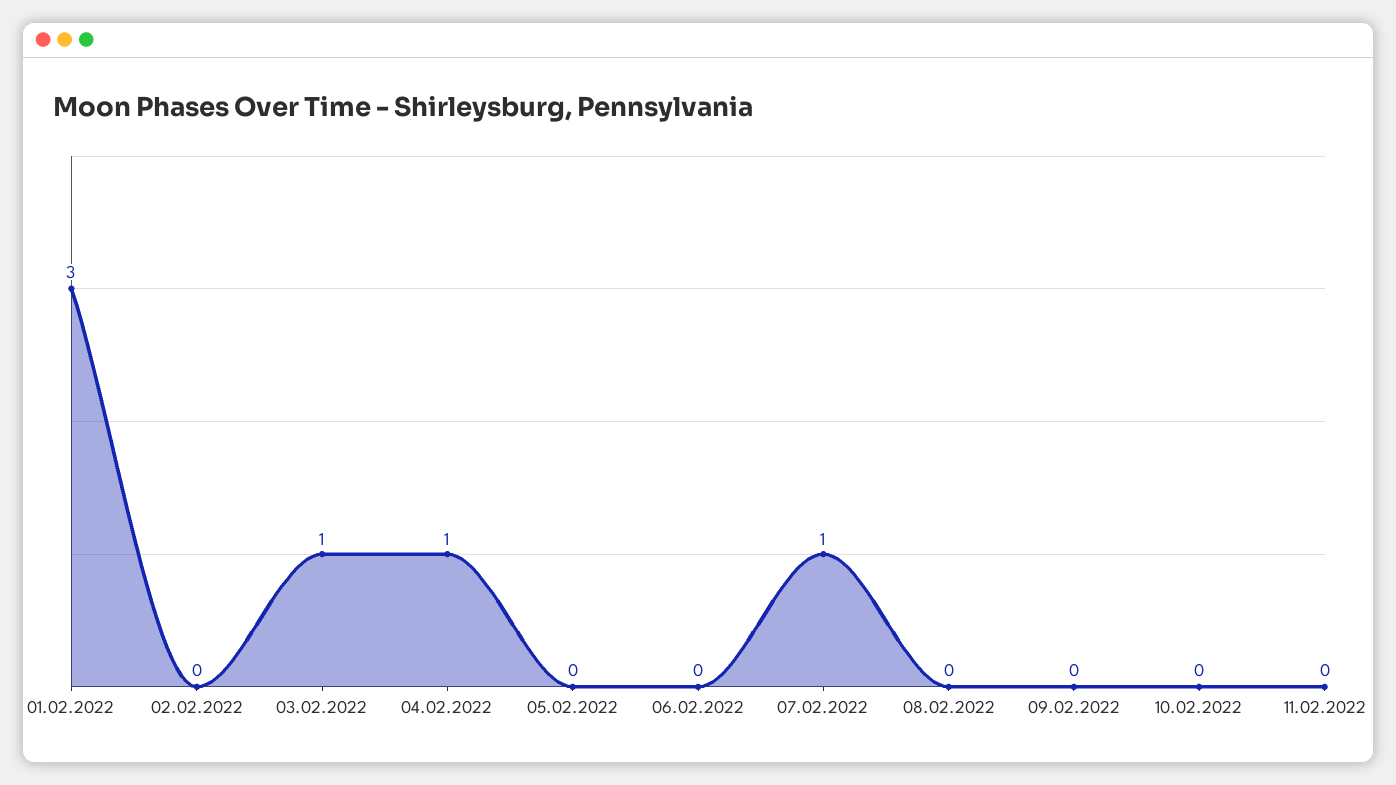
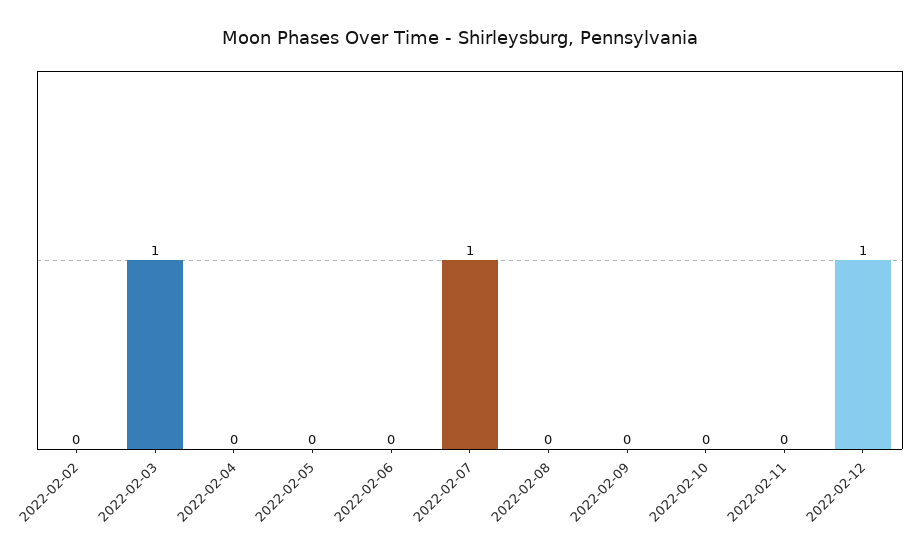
01.02.2022: 3 -> none
04.02.2022: 1 -> 0
2022-02-12: none -> 1

